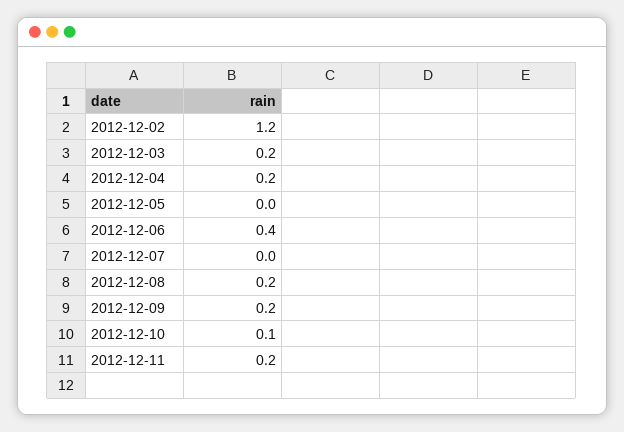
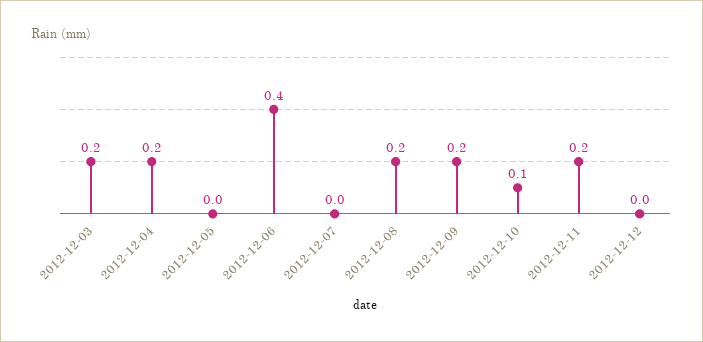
2012-12-02: 1.2 -> none
2012-12-12: none -> 0

